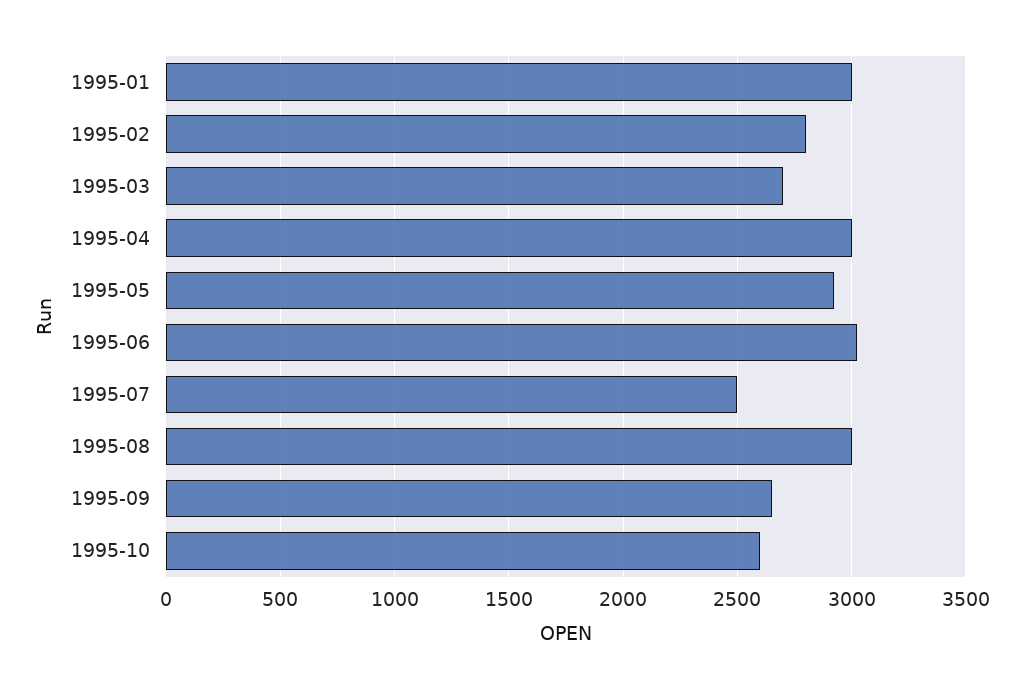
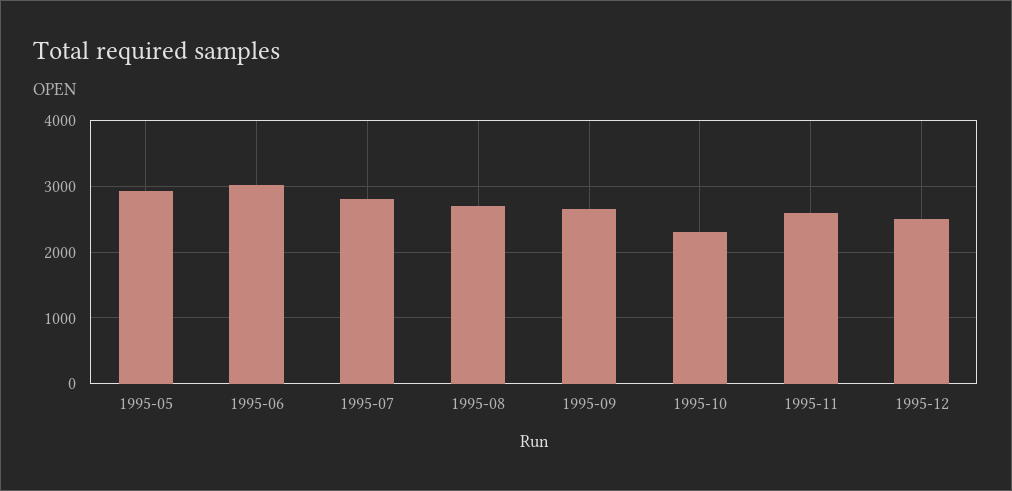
1995-01: 3000 -> none
1995-02: 2800 -> none
1995-03: 2700 -> none
1995-04: 3000 -> none
1995-07: 2500 -> 2800
1995-08: 3000 -> 2700
1995-10: 2600 -> 2300
1995-11: none -> 2600
1995-12: none -> 2500

